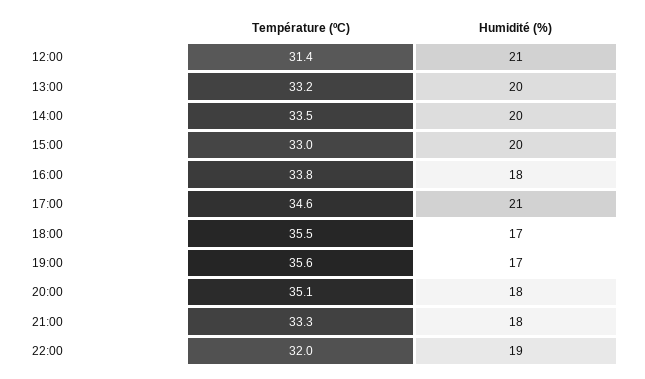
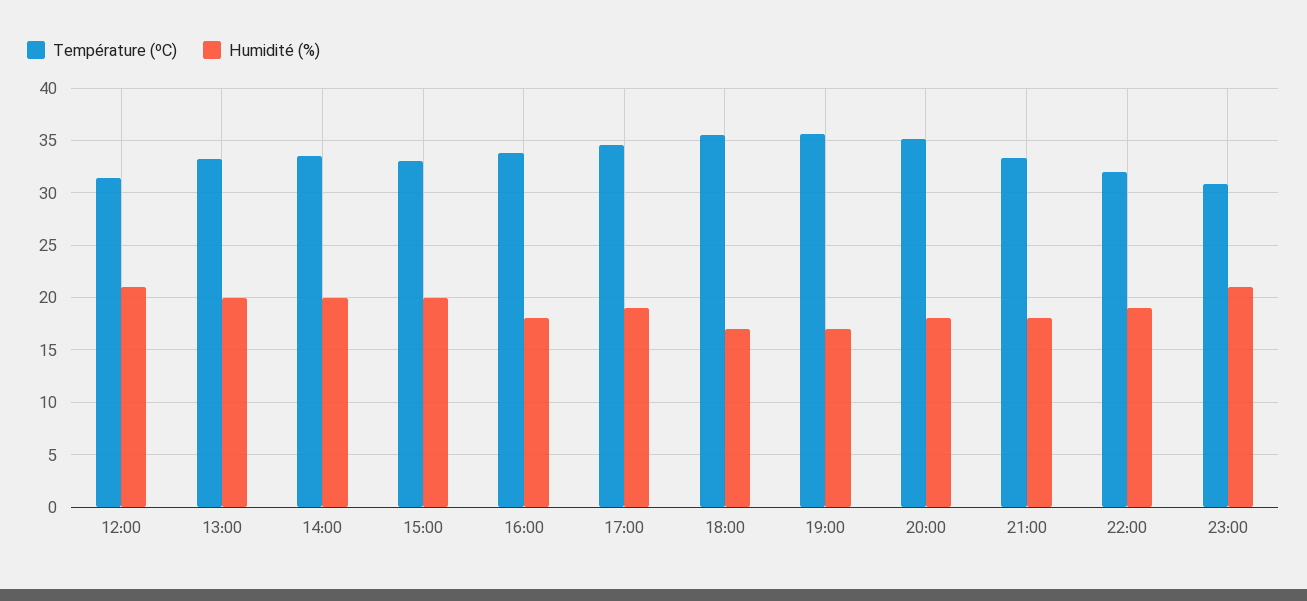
Humidité (%), 17:00: 21 -> 19
Température (ºC), 23:00: none -> 31
Humidité (%), 23:00: none -> 21

